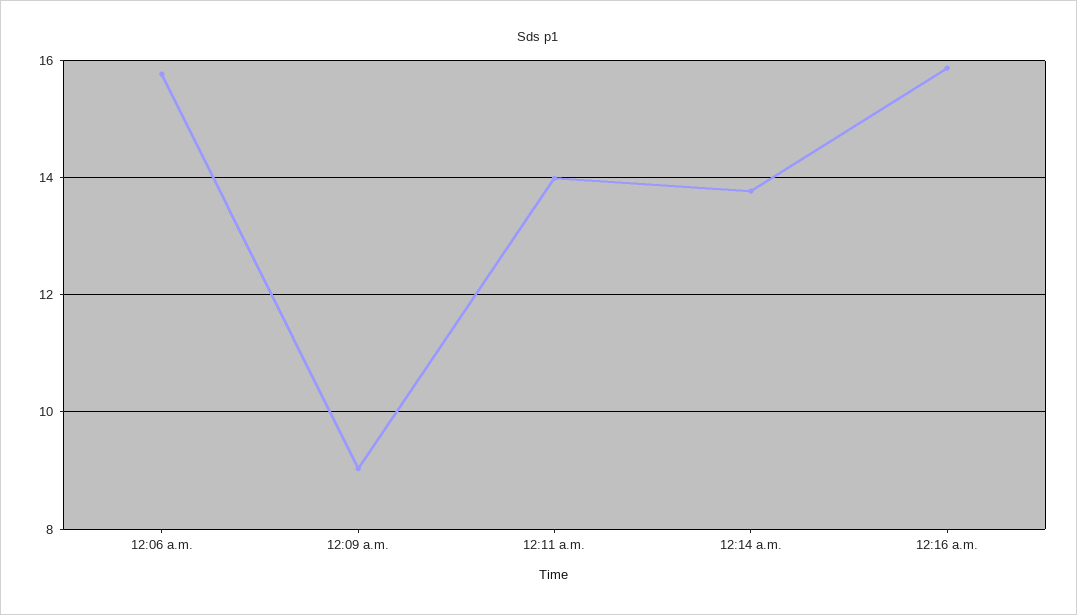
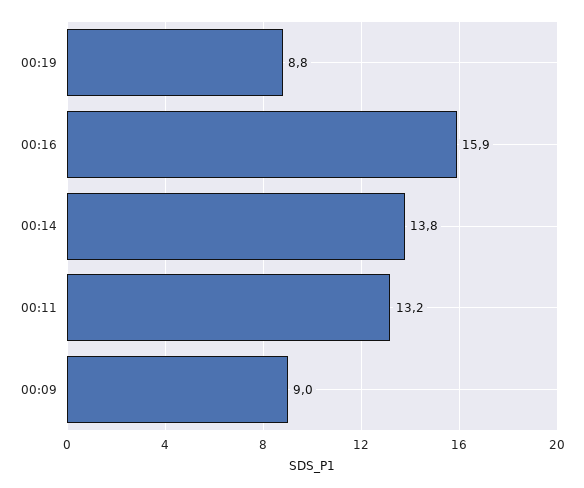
12:06 a.m.: 15.8 -> none
12:11 a.m.: 14 -> 13.2
00:19: none -> 8.8

